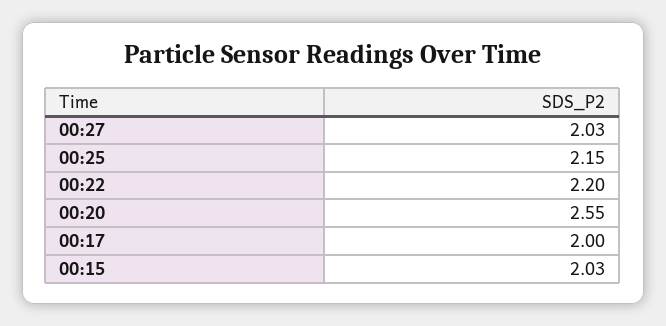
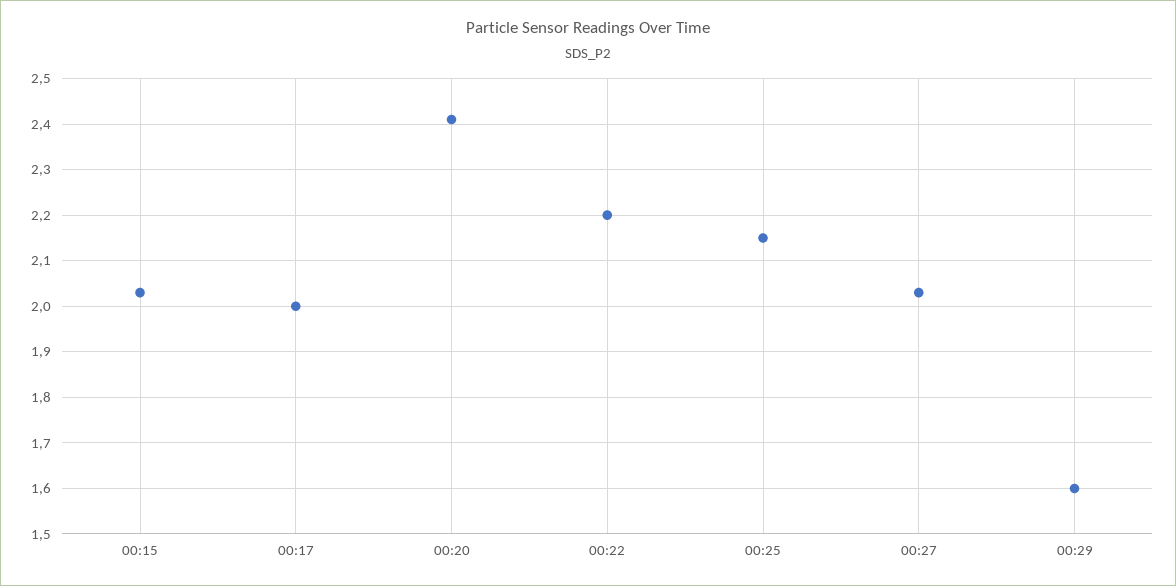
00:20: 2.55 -> 2.4
00:29: none -> 1.6

